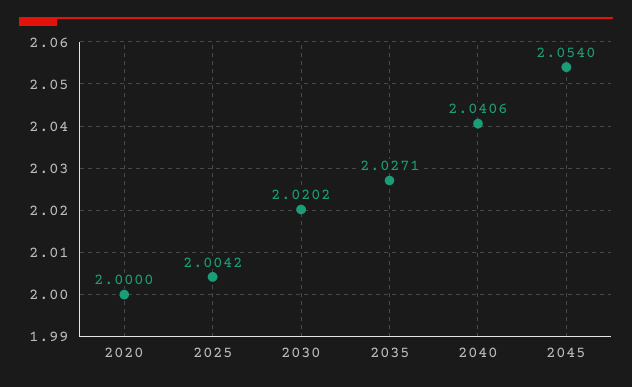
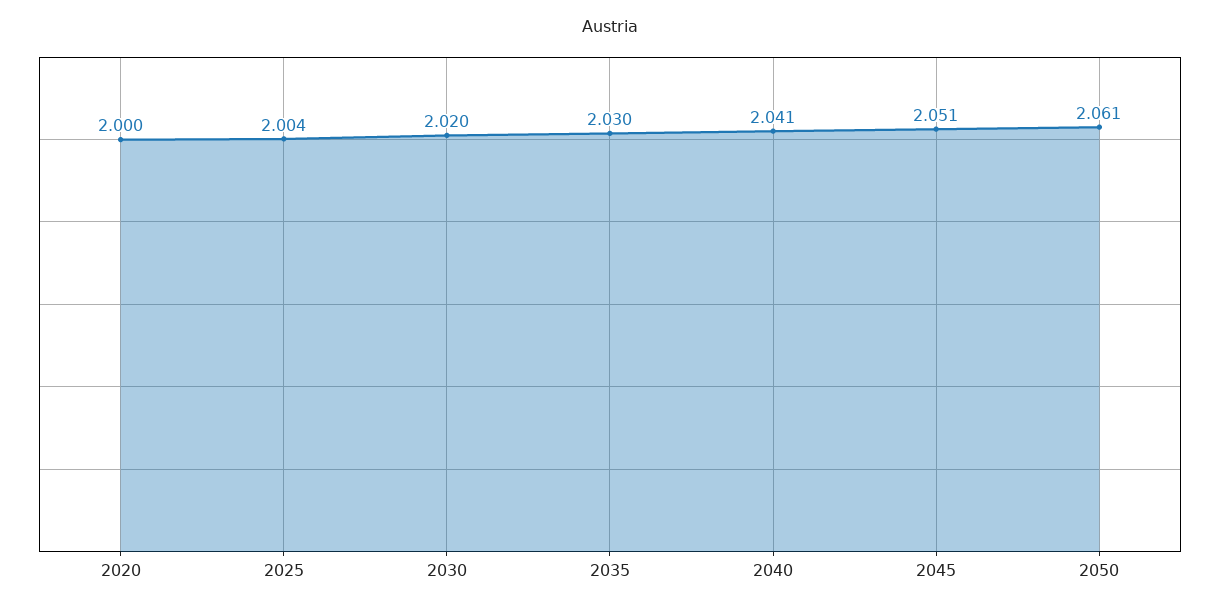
2035: 2.0271 -> 2.03
2045: 2.054 -> 2.051
2050: none -> 2.061

